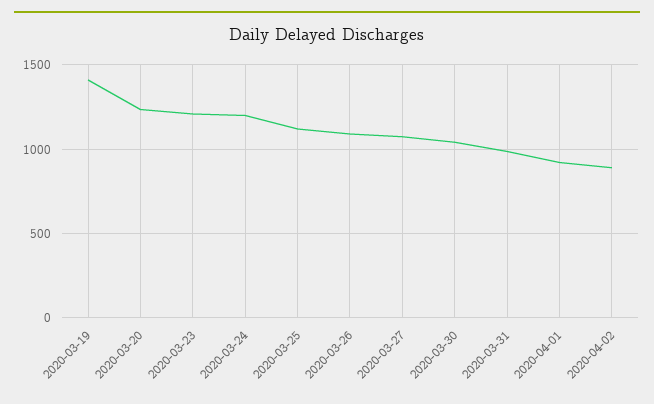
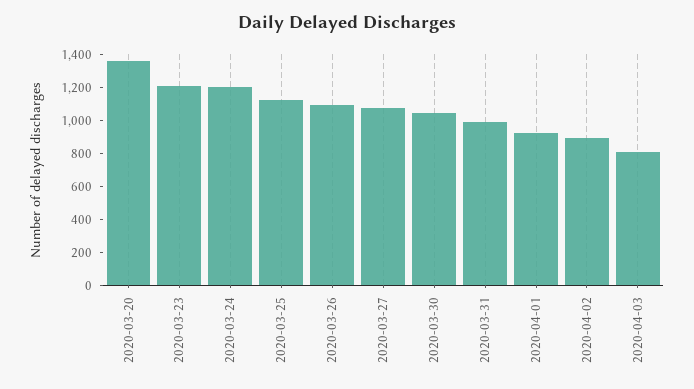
2020-03-19: 1400 -> none
2020-03-20: 1250 -> 1350
2020-04-03: none -> 800

